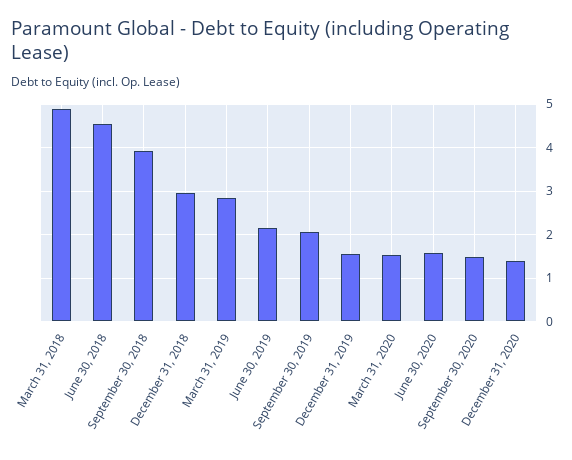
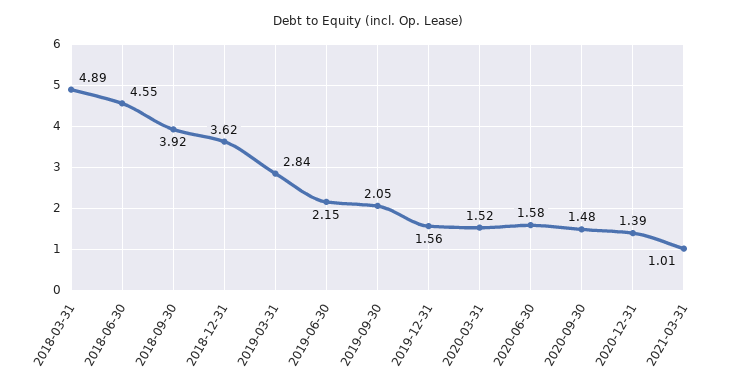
December 31, 2018: 3 -> 3.62
2021-03-31: none -> 1.01

